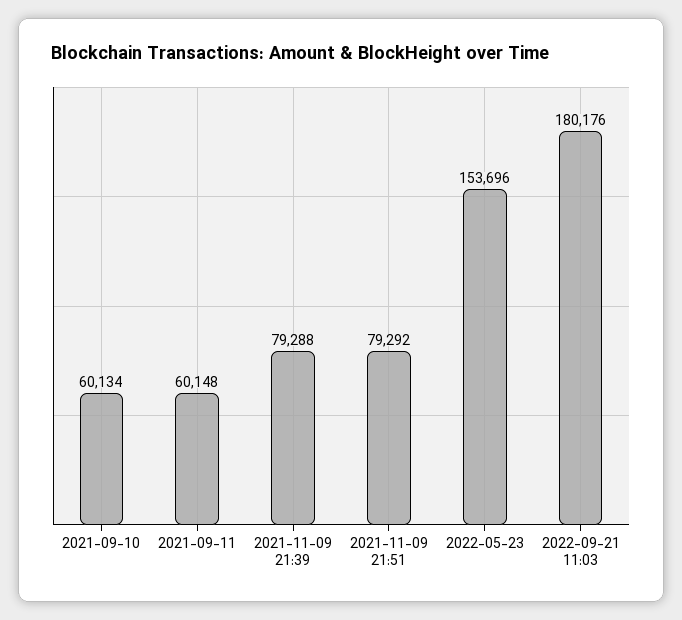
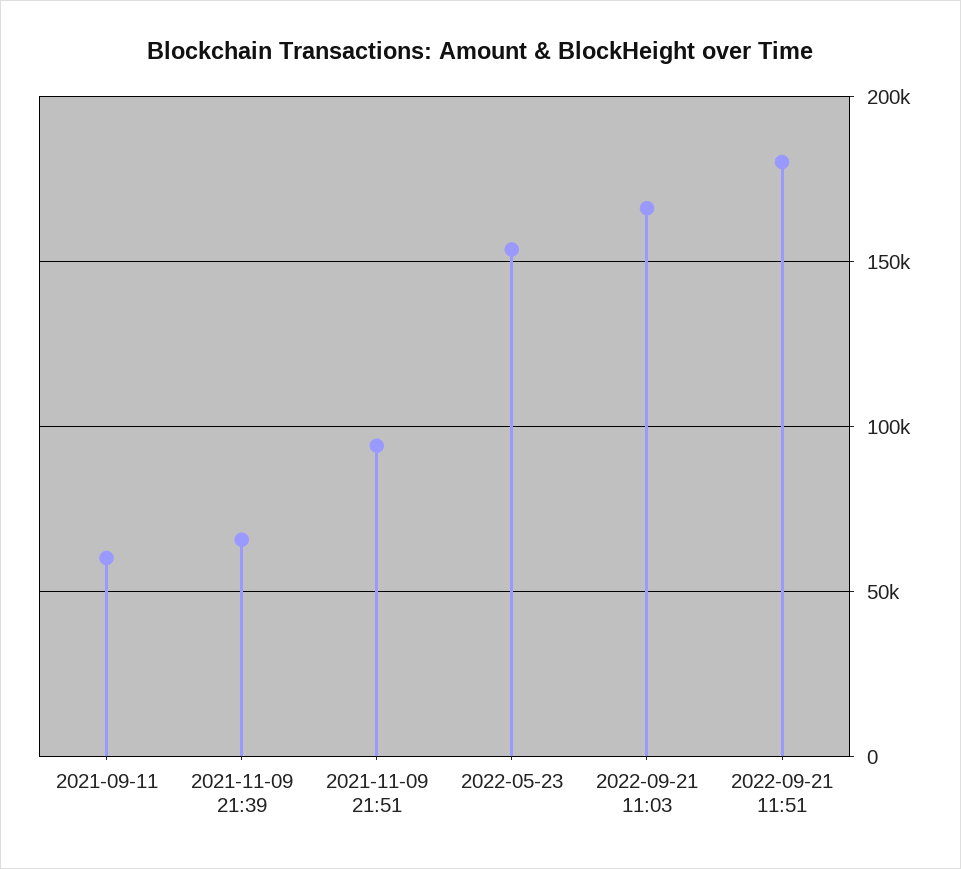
2021-09-10: 60134 -> none
2021-11-09 21:39: 79288 -> 65000
2021-11-09 21:51: 79292 -> 95000
2022-09-21 11:03: 180176 -> 165000
2022-09-21 11:51: none -> 180000

